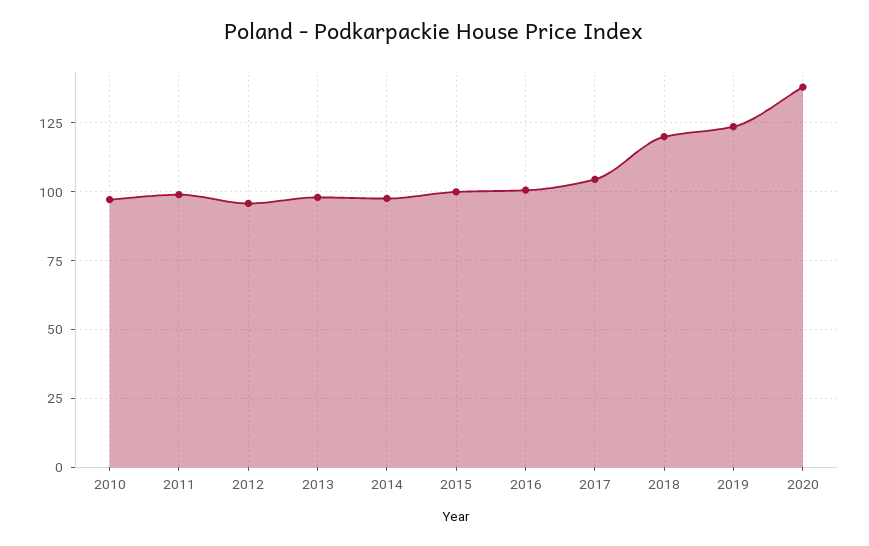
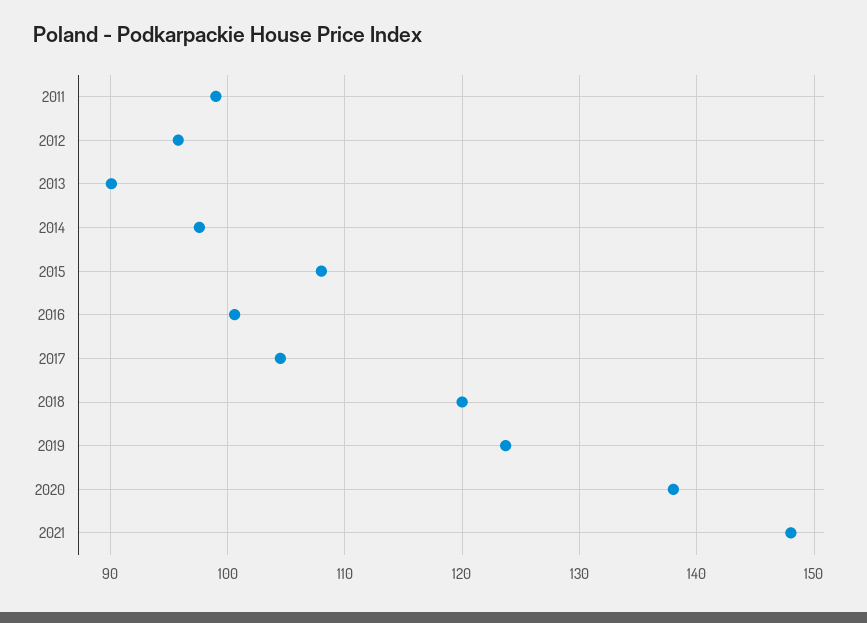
2010: 97.5 -> none
2013: 97.5 -> 90
2015: 100 -> 108
2021: none -> 148

